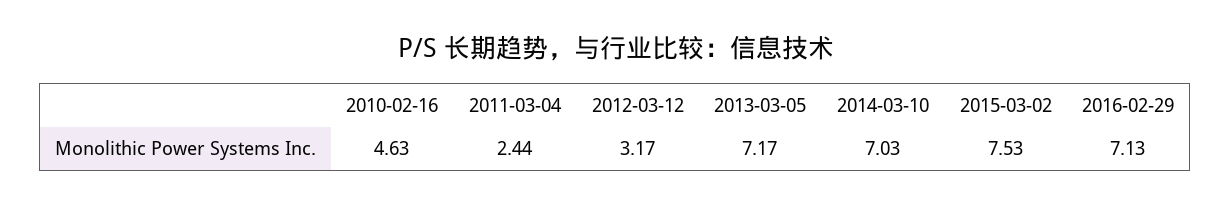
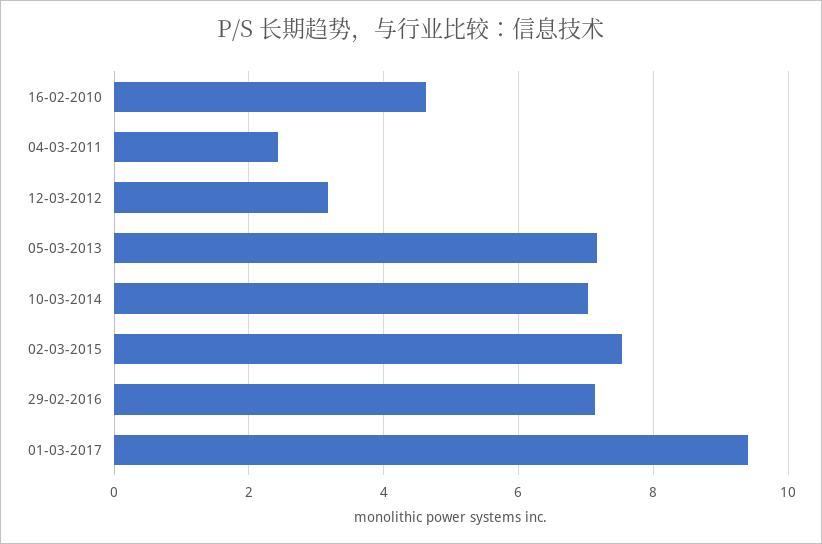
01-03-2017: none -> 9.4

